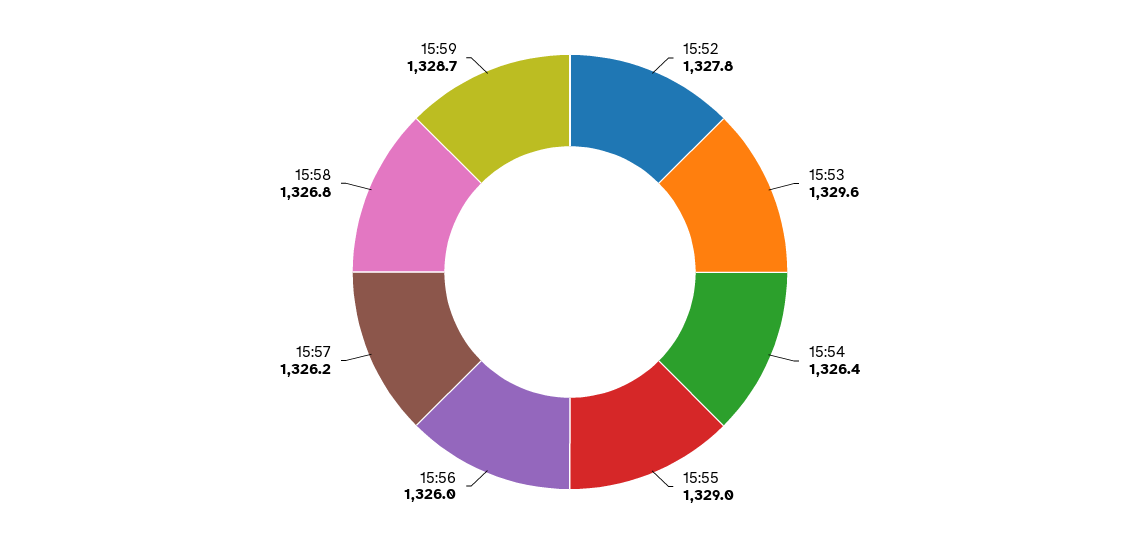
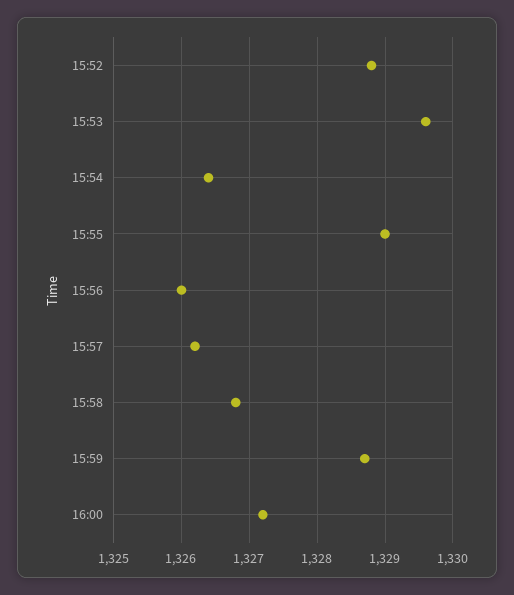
15:52: 1327.8 -> 1328.8
16:00: none -> 1327.2

